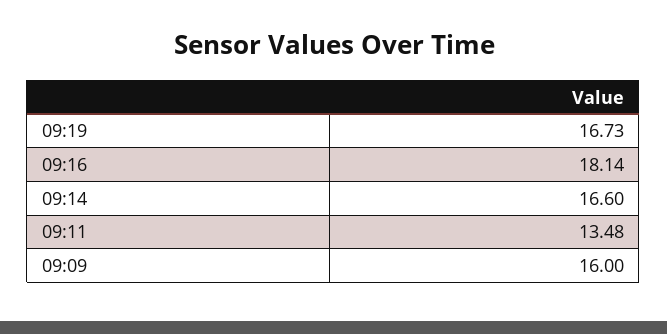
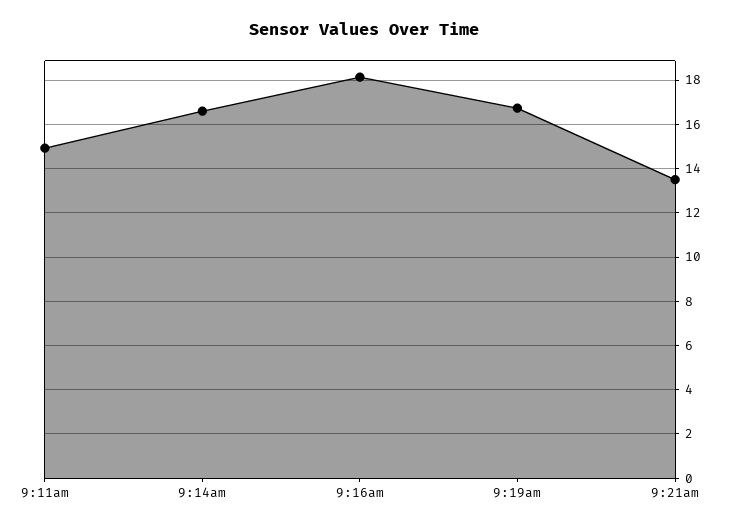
09:11: 13.48 -> 15
09:09: 16 -> none
9:21am: none -> 13.5

